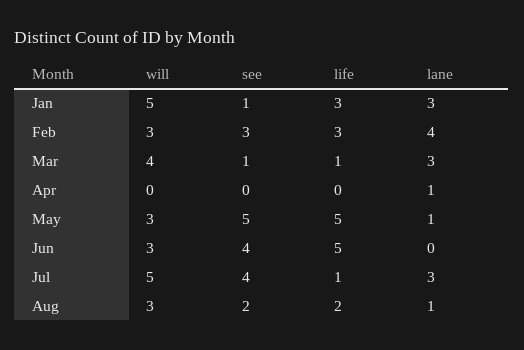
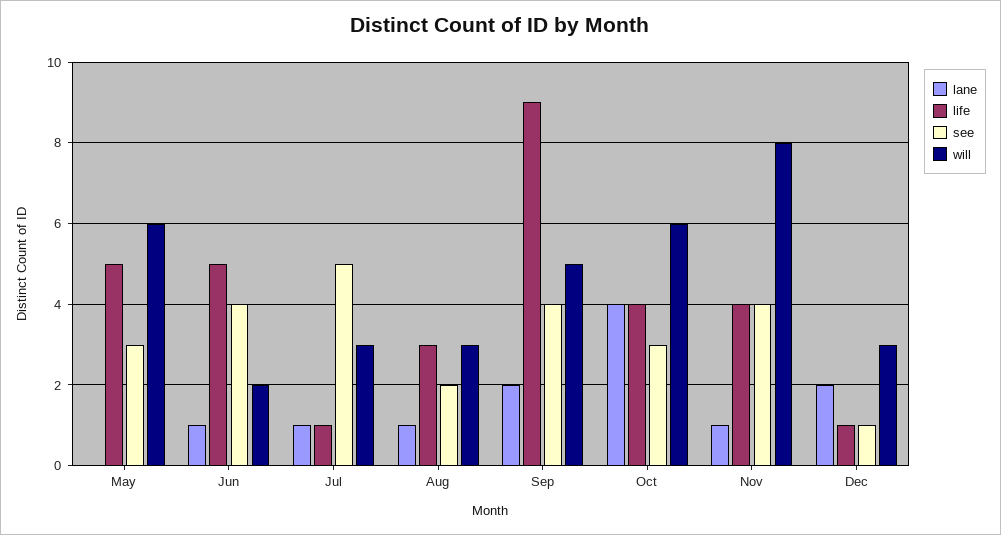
will, Jan: 5 -> none
see, Jan: 1 -> none
life, Jan: 3 -> none
lane, Jan: 3 -> none
will, Feb: 3 -> none
see, Feb: 3 -> none
life, Feb: 3 -> none
lane, Feb: 4 -> none
will, Mar: 4 -> none
see, Mar: 1 -> none
life, Mar: 1 -> none
lane, Mar: 3 -> none
will, Apr: 0 -> none
see, Apr: 0 -> none
life, Apr: 0 -> none
lane, Apr: 1 -> none
will, May: 3 -> 6
see, May: 5 -> 3
lane, May: 1 -> 0
will, Jun: 3 -> 2
lane, Jun: 0 -> 1
will, Jul: 5 -> 3
see, Jul: 4 -> 5
lane, Jul: 3 -> 1
life, Aug: 2 -> 3
lane, Sep: none -> 2
life, Sep: none -> 9
see, Sep: none -> 4
will, Sep: none -> 5
lane, Oct: none -> 4
life, Oct: none -> 4
see, Oct: none -> 3
will, Oct: none -> 6
lane, Nov: none -> 1
life, Nov: none -> 4
see, Nov: none -> 4
will, Nov: none -> 8
lane, Dec: none -> 2
life, Dec: none -> 1
see, Dec: none -> 1
will, Dec: none -> 3

